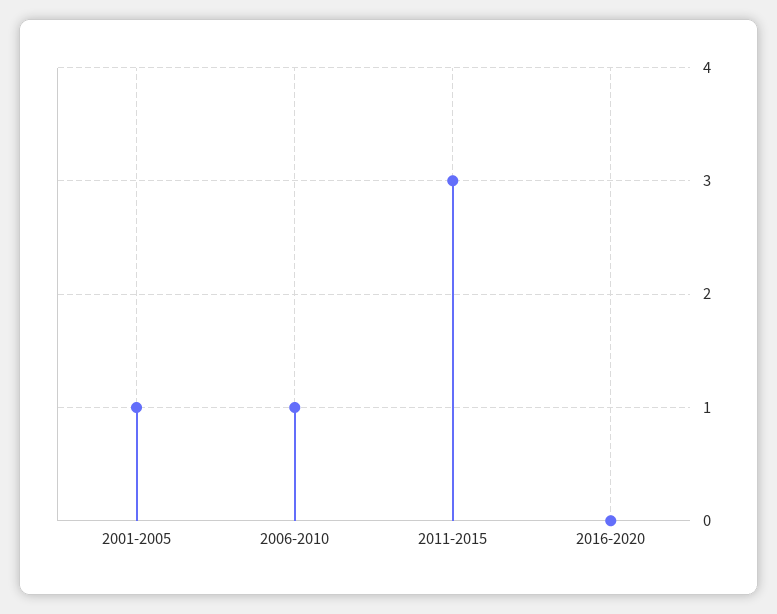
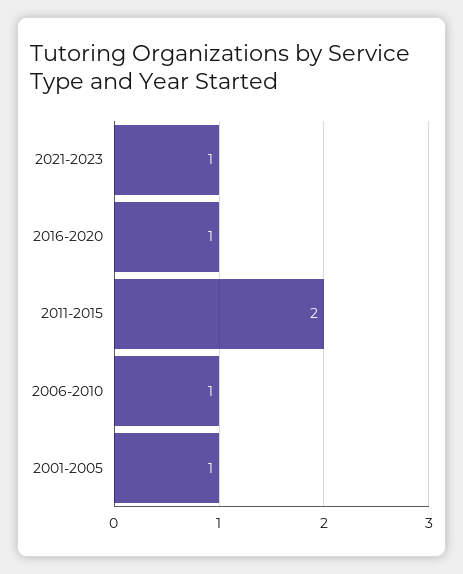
2011-2015: 3 -> 2
2016-2020: 0 -> 1
2021-2023: none -> 1

